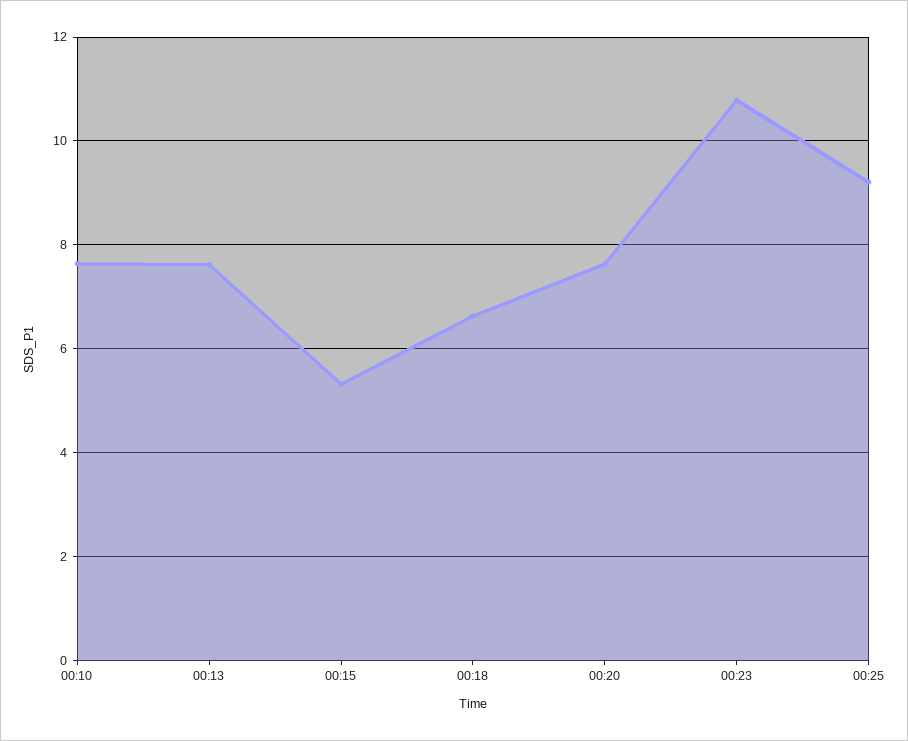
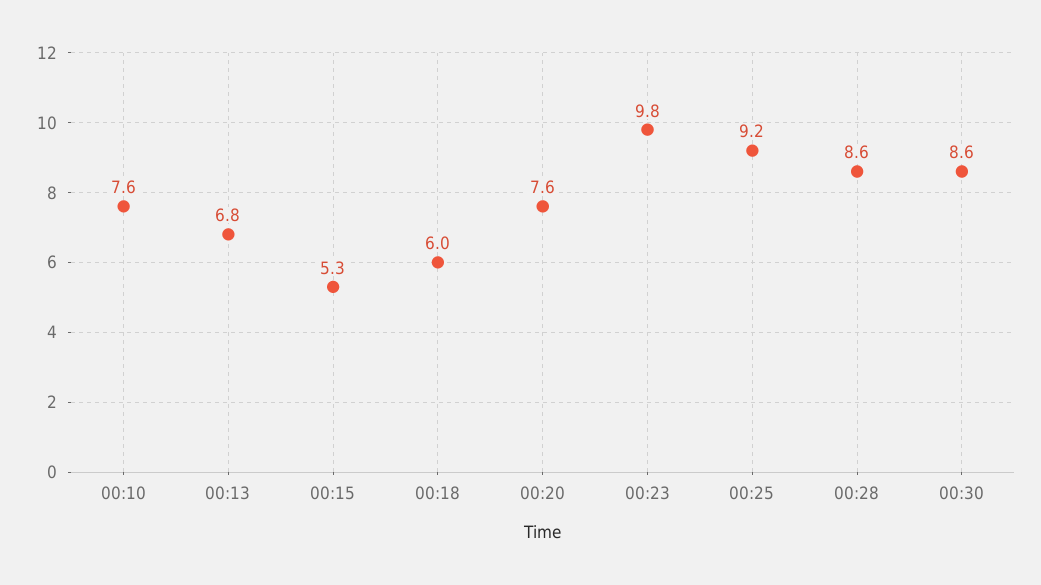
00:13: 7.6 -> 6.8
00:18: 6.6 -> 6
00:23: 10.8 -> 9.8
00:28: none -> 8.6
00:30: none -> 8.6

